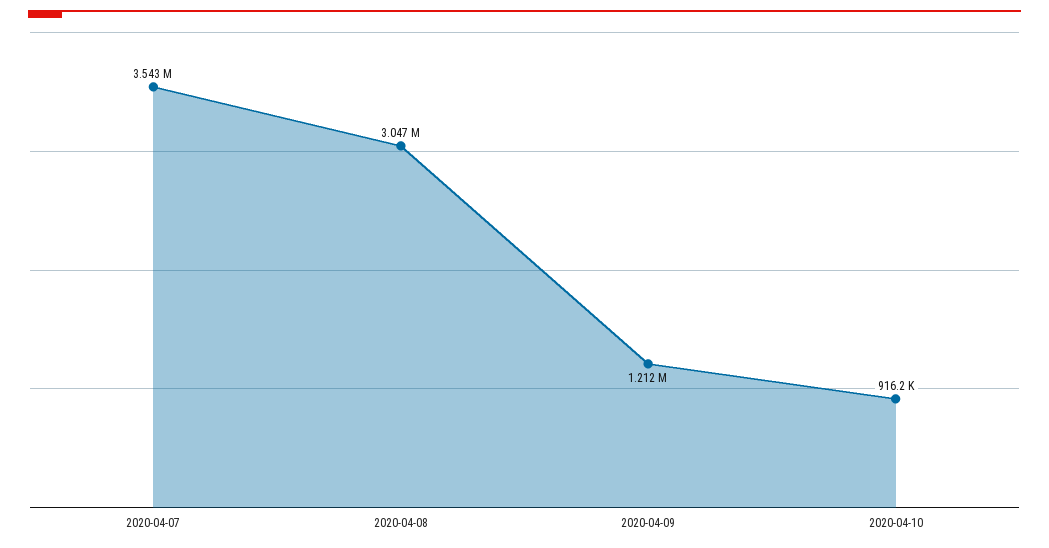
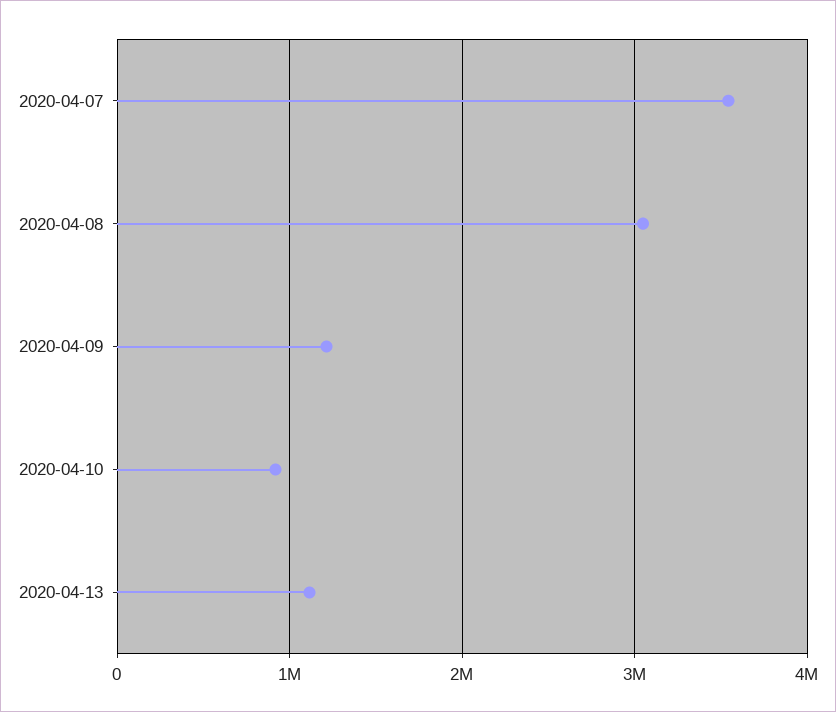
2020-04-13: none -> 1100000

